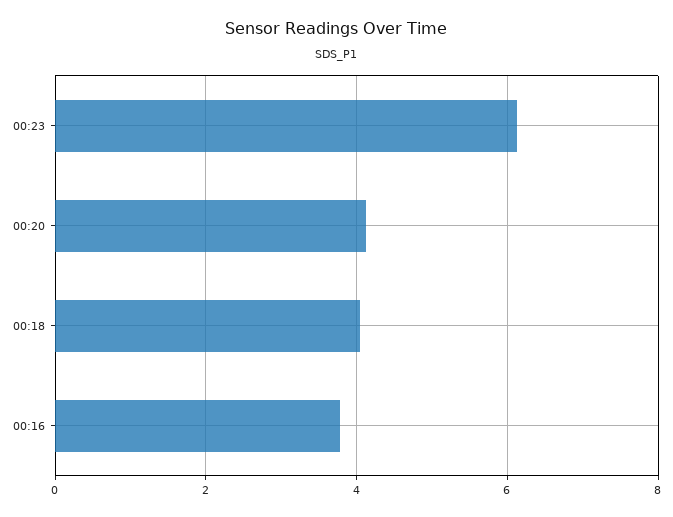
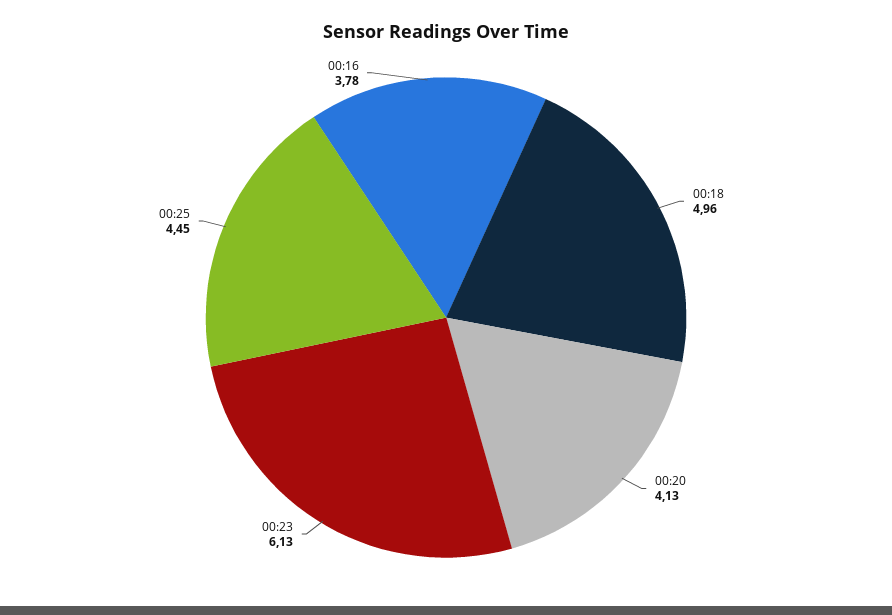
00:18: 4 -> 4.96
00:25: none -> 4.45

